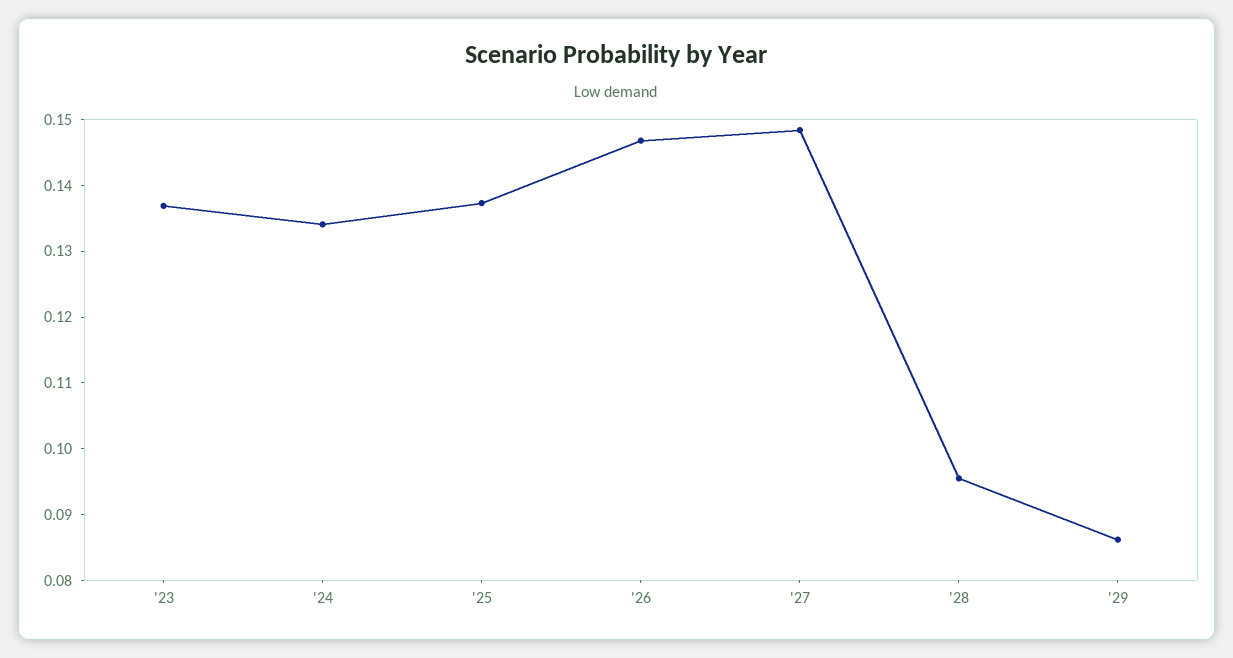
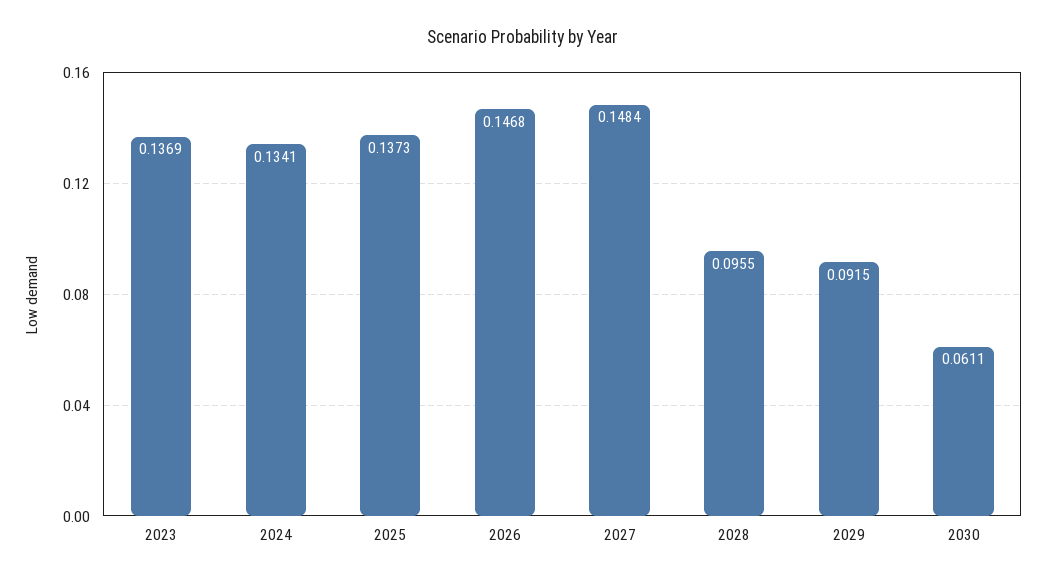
'29: 0.086 -> 0.0915
2030: none -> 0.0611

